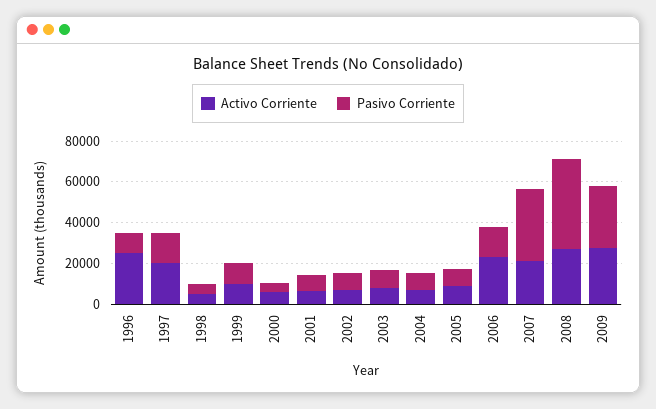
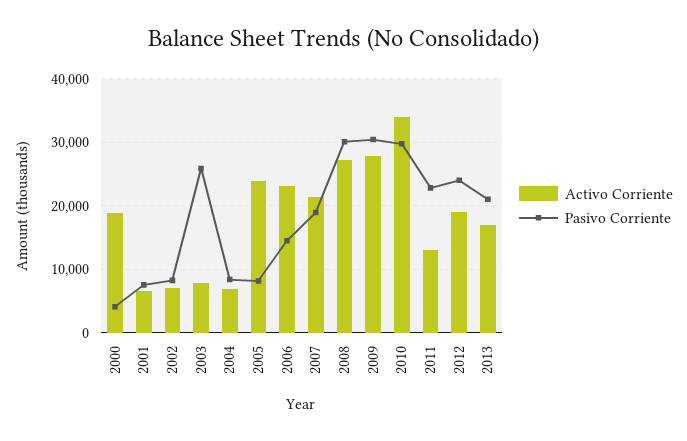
Activo Corriente, 1996: 25000 -> none
Pasivo Corriente, 1996: 10000 -> none
Activo Corriente, 1997: 20000 -> none
Pasivo Corriente, 1997: 15000 -> none
Activo Corriente, 1998: 5000 -> none
Pasivo Corriente, 1998: 5000 -> none
Activo Corriente, 1999: 10000 -> none
Pasivo Corriente, 1999: 10000 -> none
Activo Corriente, 2000: 5000 -> 19000
Pasivo Corriente, 2003: 10000 -> 26000
Activo Corriente, 2005: 10000 -> 24000
Pasivo Corriente, 2007: 35000 -> 19000
Pasivo Corriente, 2008: 45000 -> 30000
Activo Corriente, 2010: none -> 34000
Pasivo Corriente, 2010: none -> 30000
Activo Corriente, 2011: none -> 13000
Pasivo Corriente, 2011: none -> 23000
Activo Corriente, 2012: none -> 19000
Pasivo Corriente, 2012: none -> 24000
Activo Corriente, 2013: none -> 17000
Pasivo Corriente, 2013: none -> 21000

